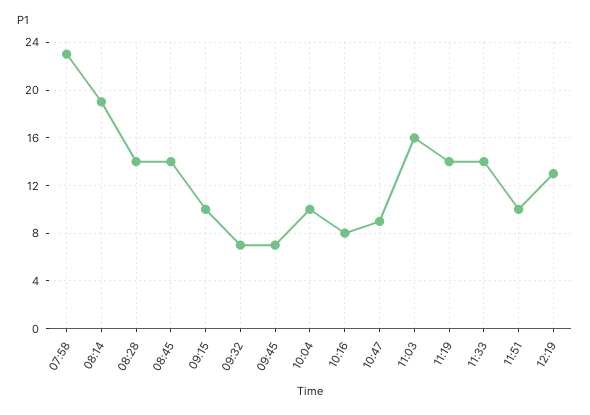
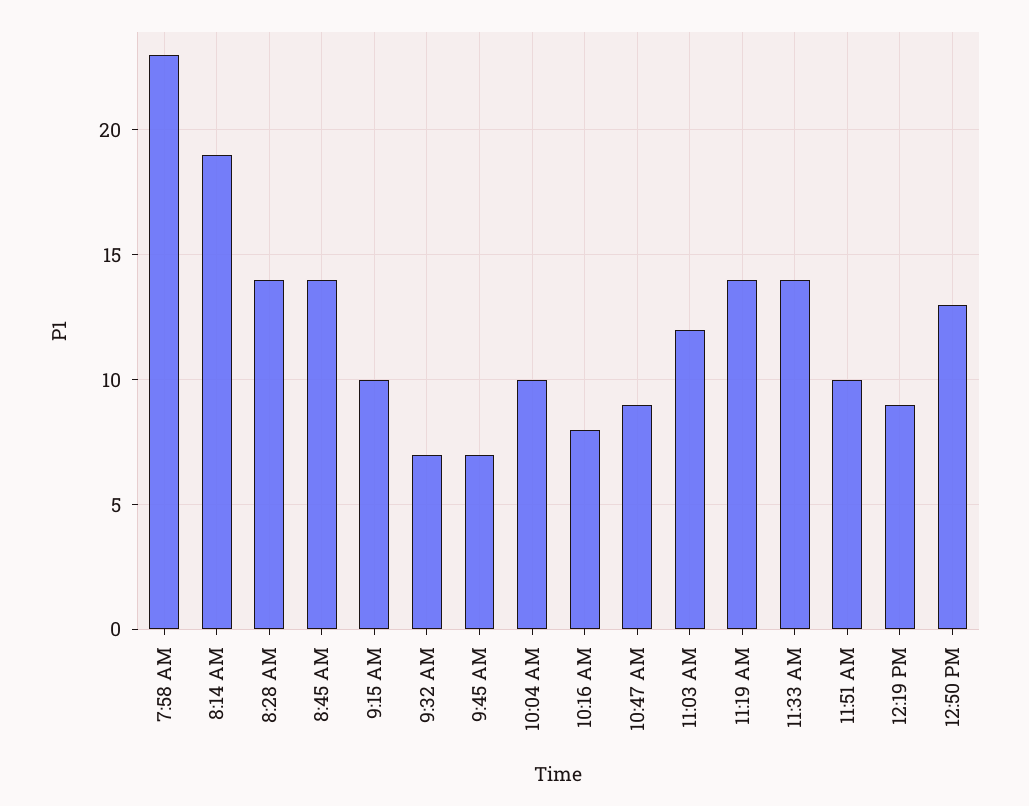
11:03: 16 -> 12
12:19: 13 -> 9
12:50 PM: none -> 13

